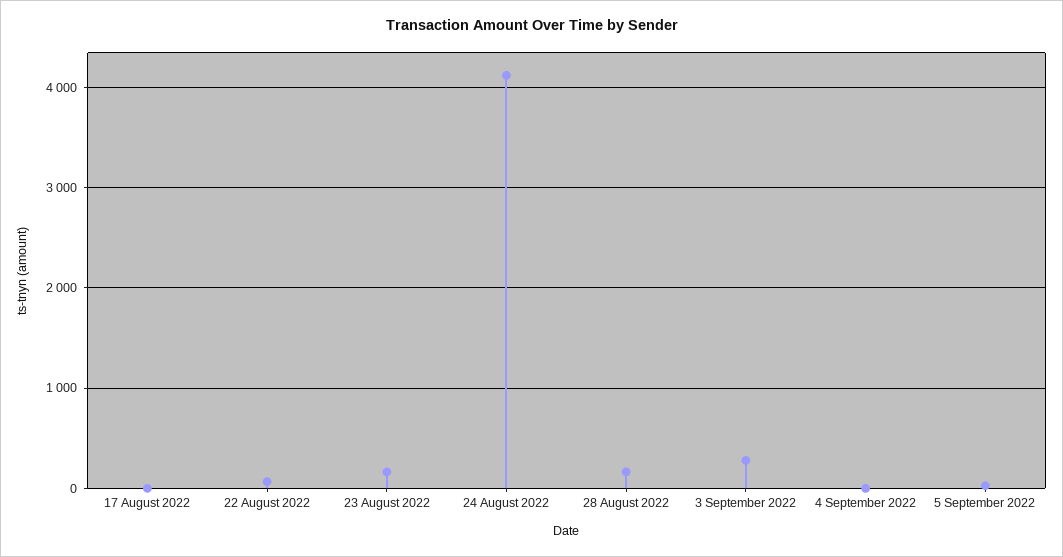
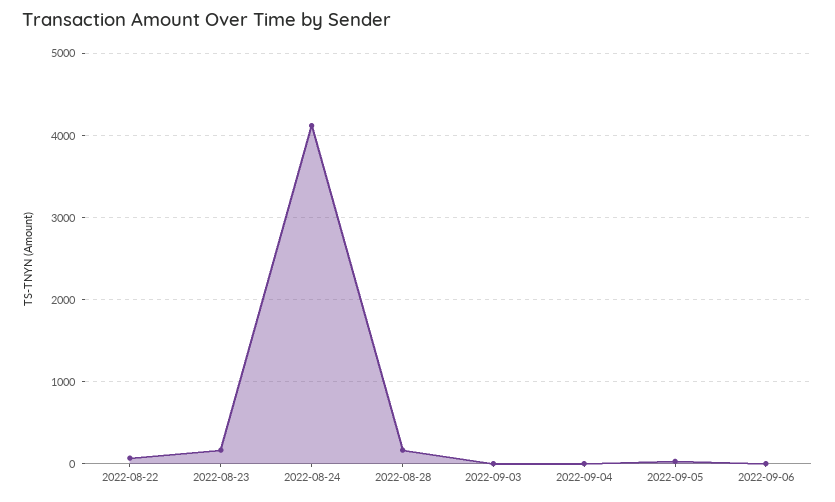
17 August 2022: 0 -> none
3 September 2022: 300 -> 0
2022-09-06: none -> 0

